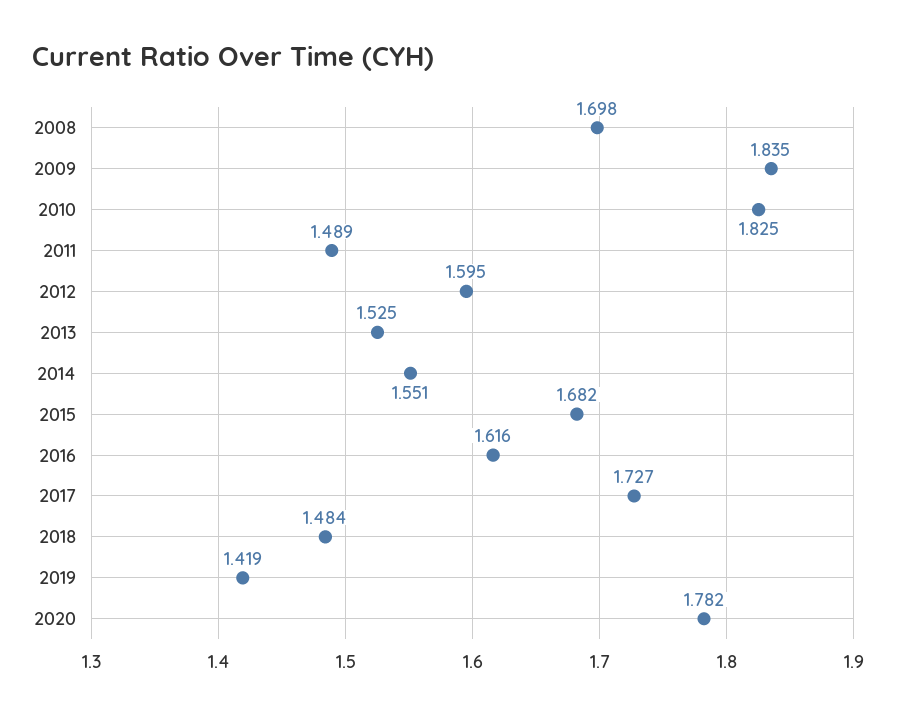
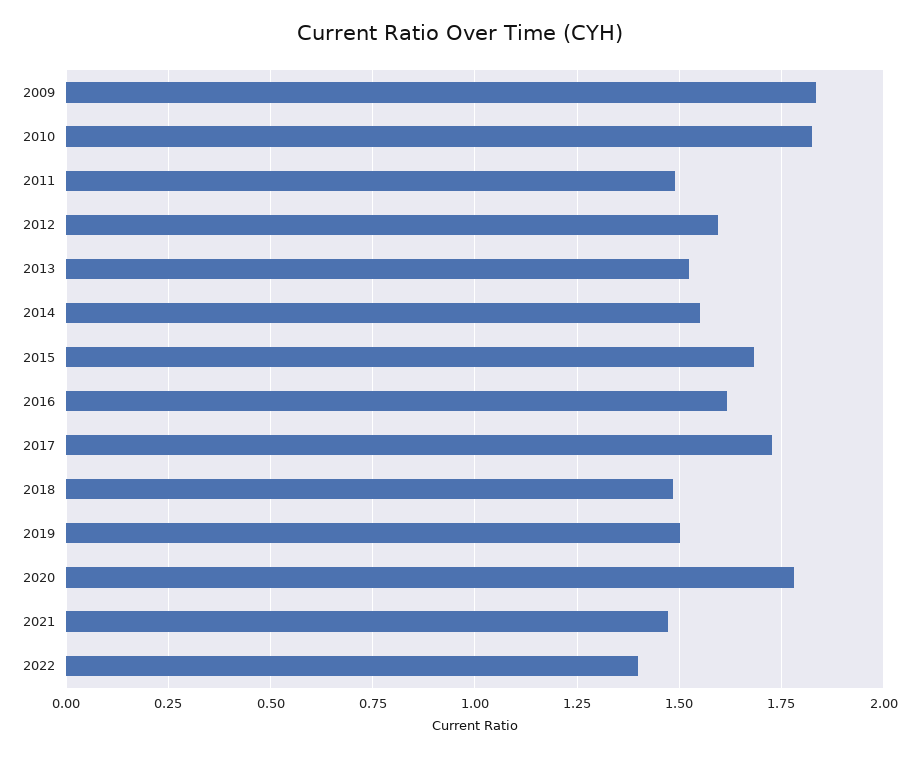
2008: 1.698 -> none
2019: 1.419 -> 1.5
2021: none -> 1.475
2022: none -> 1.4

